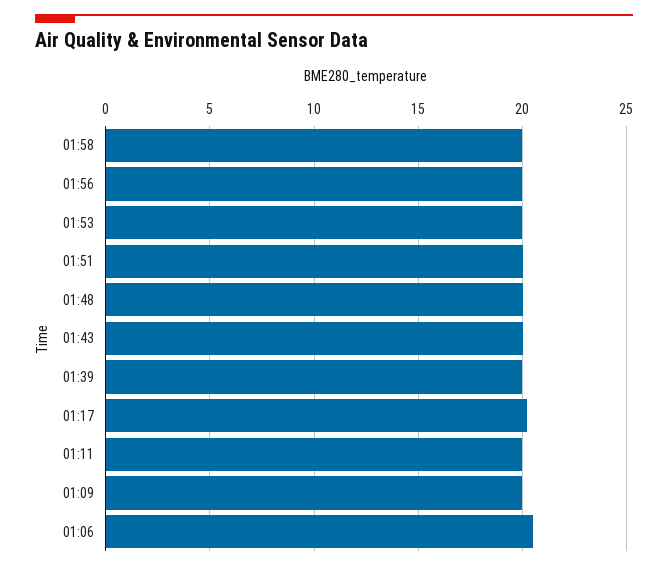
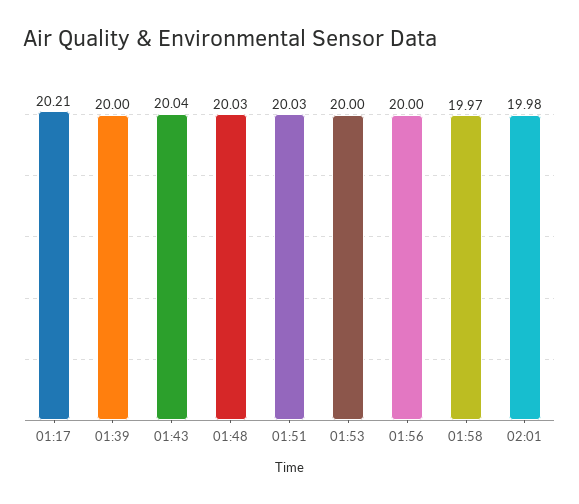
01:11: 20 -> none
01:09: 20 -> none
01:06: 20.5 -> none
02:01: none -> 19.98

